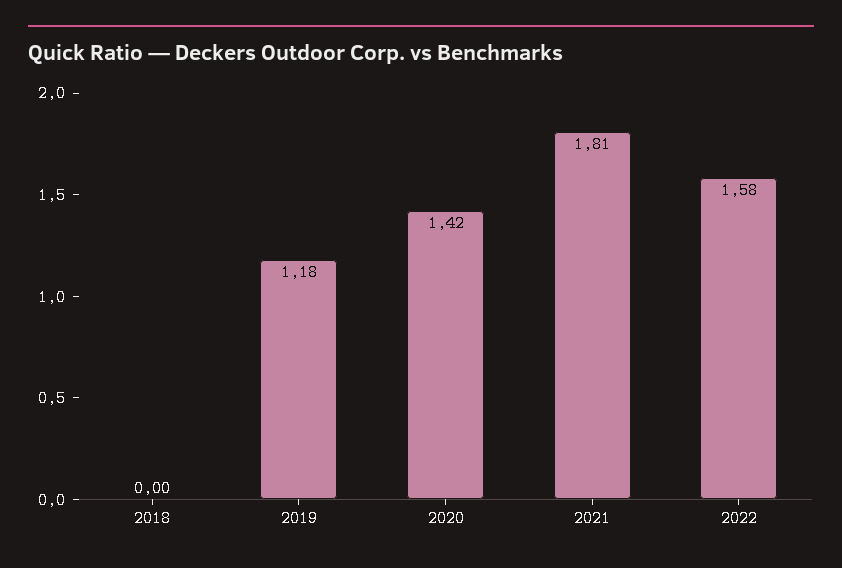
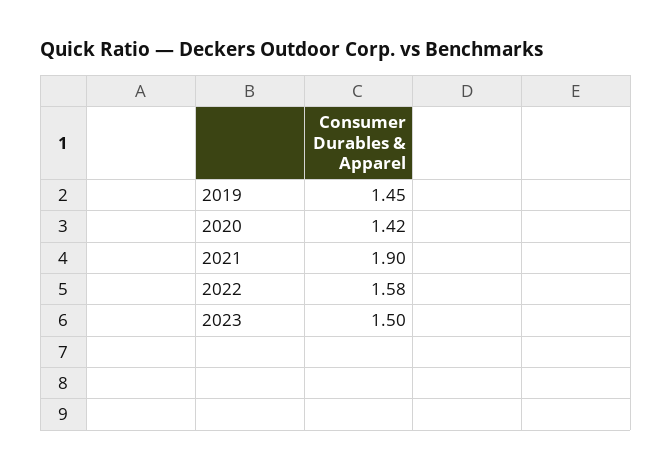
2018: 0 -> none
2019: 1.18 -> 1.45
2021: 1.81 -> 1.9
2023: none -> 1.5

